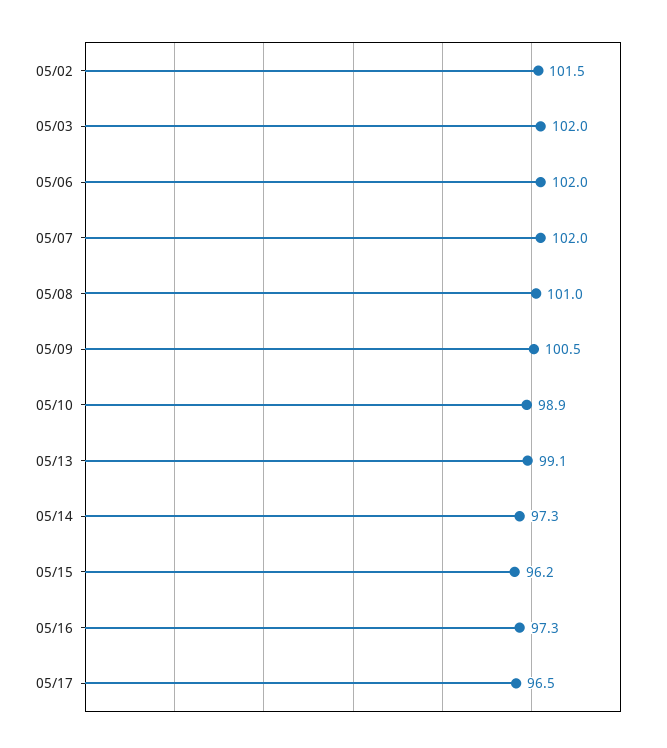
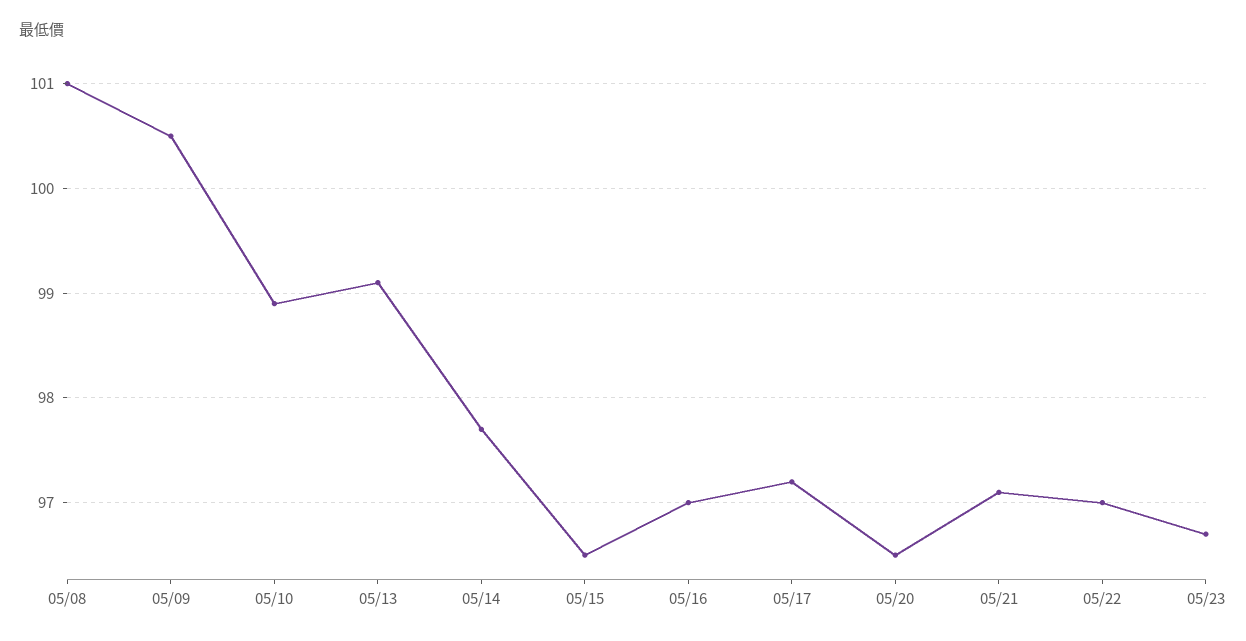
05/02: 101.5 -> none
05/03: 102 -> none
05/06: 102 -> none
05/07: 102 -> none
05/14: 97.3 -> 97.7
05/15: 96.2 -> 96.5
05/16: 97.3 -> 97
05/17: 96.5 -> 97.2
05/20: none -> 96.5
05/21: none -> 97.1
05/22: none -> 97
05/23: none -> 96.7

